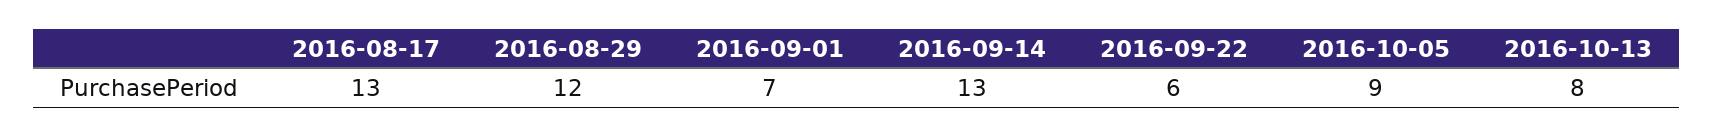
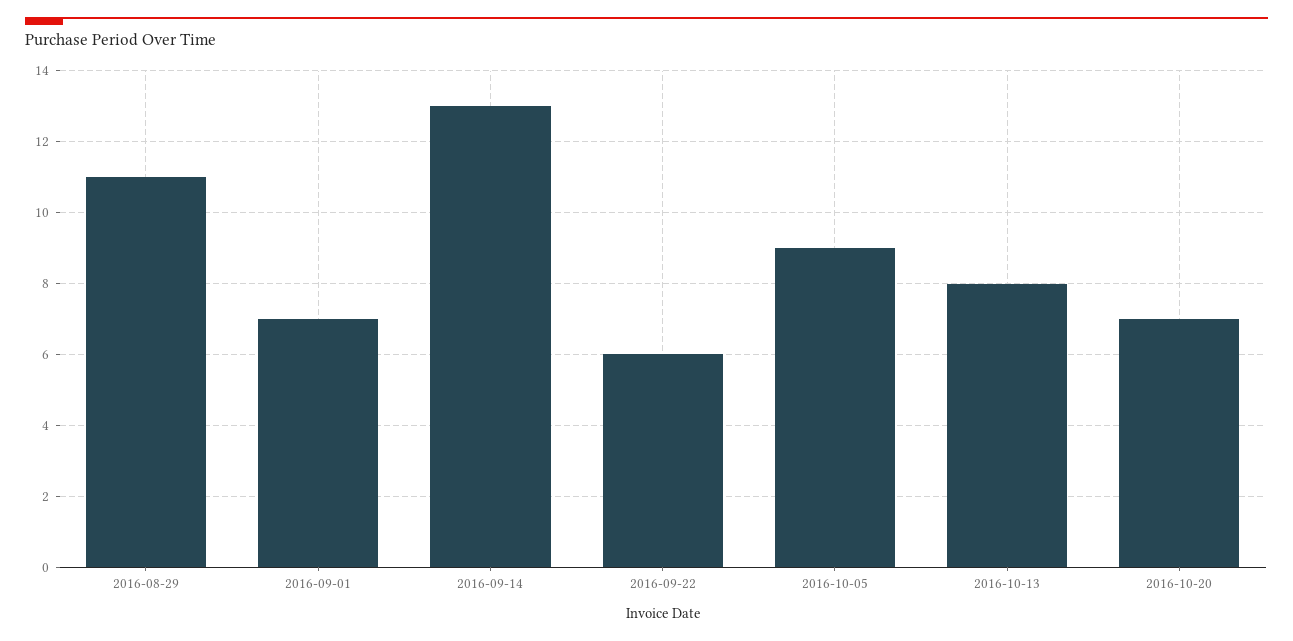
2016-08-17: 13 -> none
2016-08-29: 12 -> 11
2016-10-20: none -> 7

